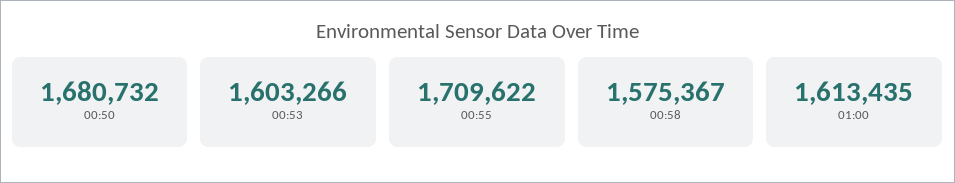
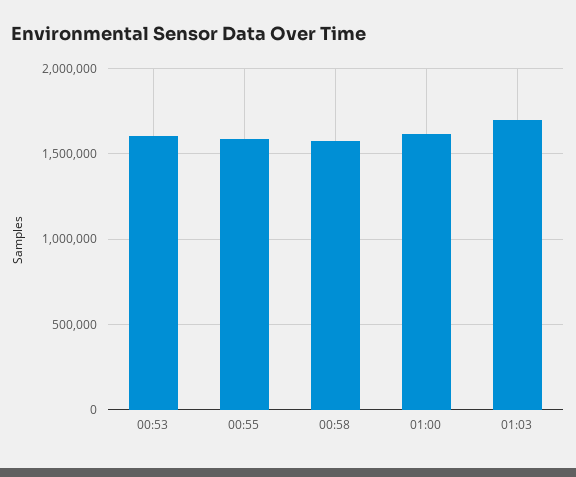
00:50: 1680732 -> none
00:55: 1709622 -> 1600000
01:03: none -> 1700000

